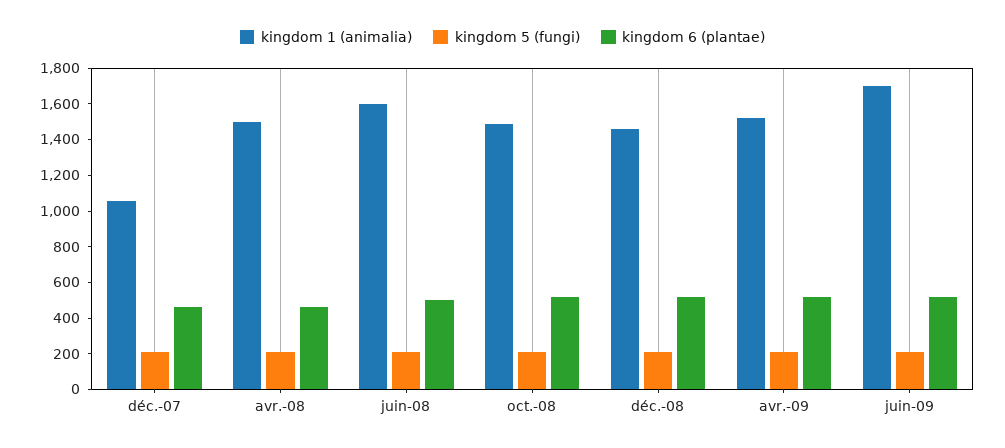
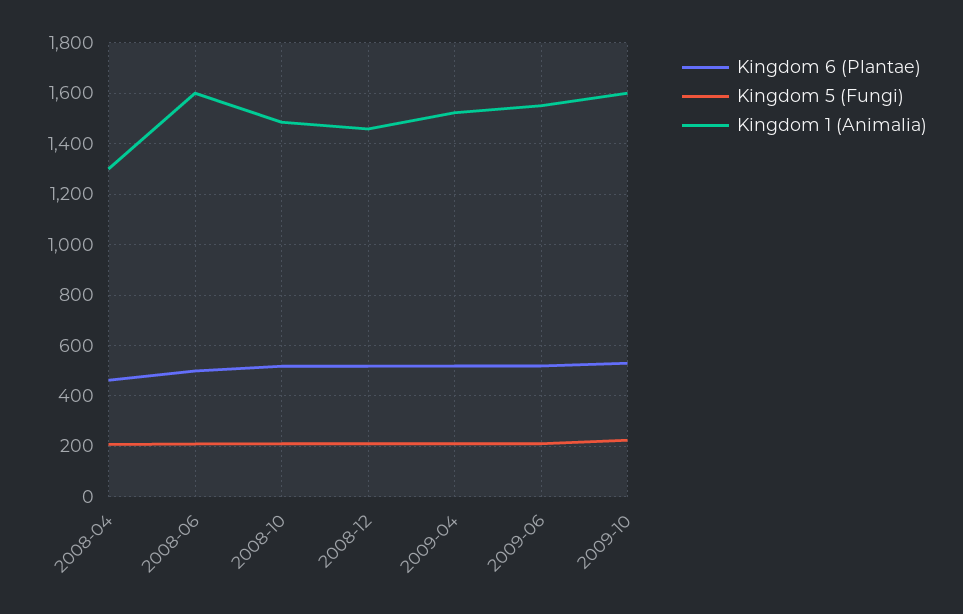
kingdom 1 (animalia), déc.-07: 1050 -> none
kingdom 5 (fungi), déc.-07: 200 -> none
kingdom 6 (plantae), déc.-07: 450 -> none
kingdom 1 (animalia), avr.-08: 1500 -> 1300
kingdom 1 (animalia), juin-09: 1700 -> 1550
kingdom 6 (plantae), 2009-10: none -> 525
kingdom 5 (fungi), 2009-10: none -> 225
kingdom 1 (animalia), 2009-10: none -> 1600

